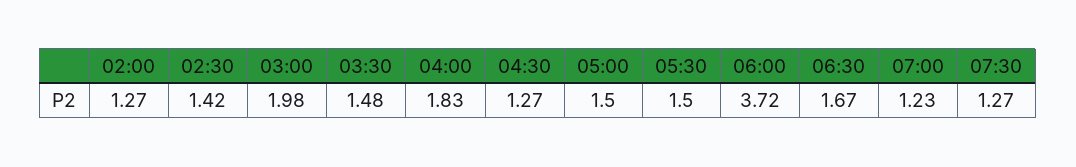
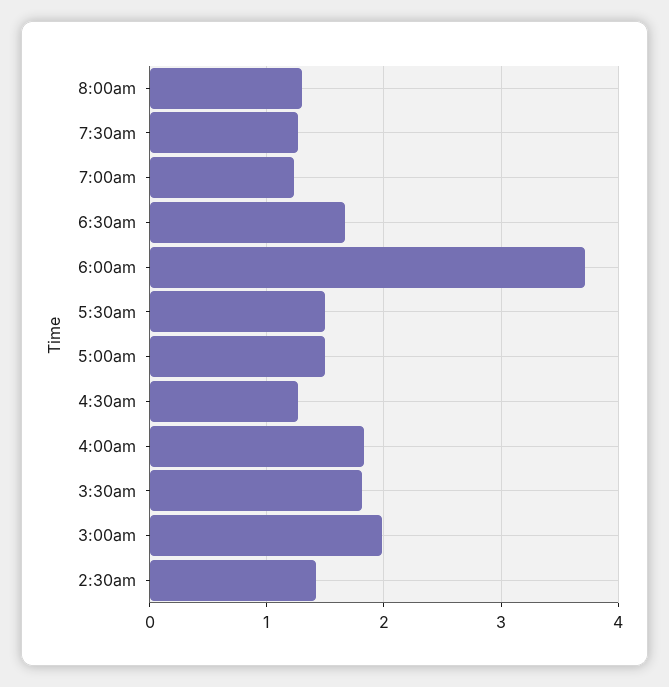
02:00: 1.27 -> none
03:30: 1.48 -> 1.8
8:00am: none -> 1.3

